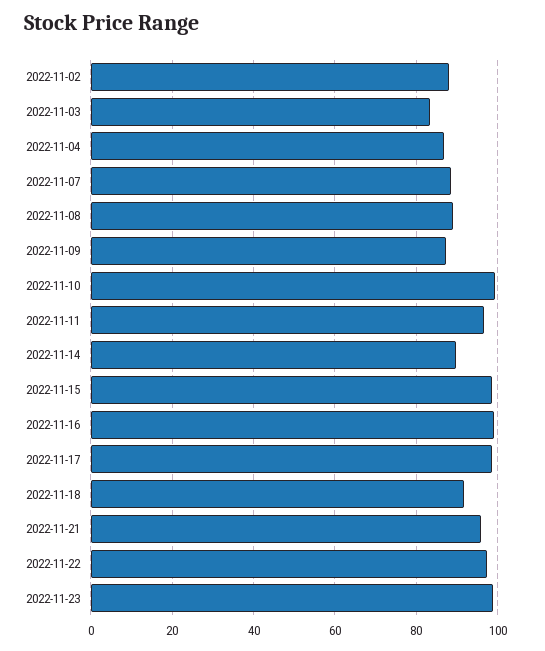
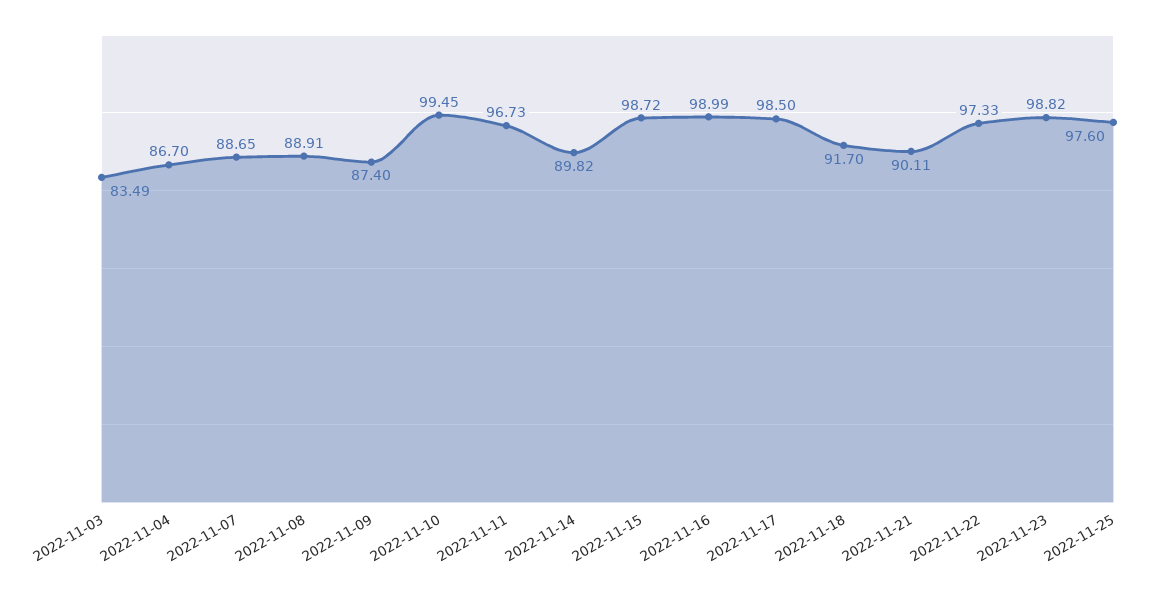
2022-11-02: 88 -> none
2022-11-21: 96 -> 90.11
2022-11-25: none -> 97.6

